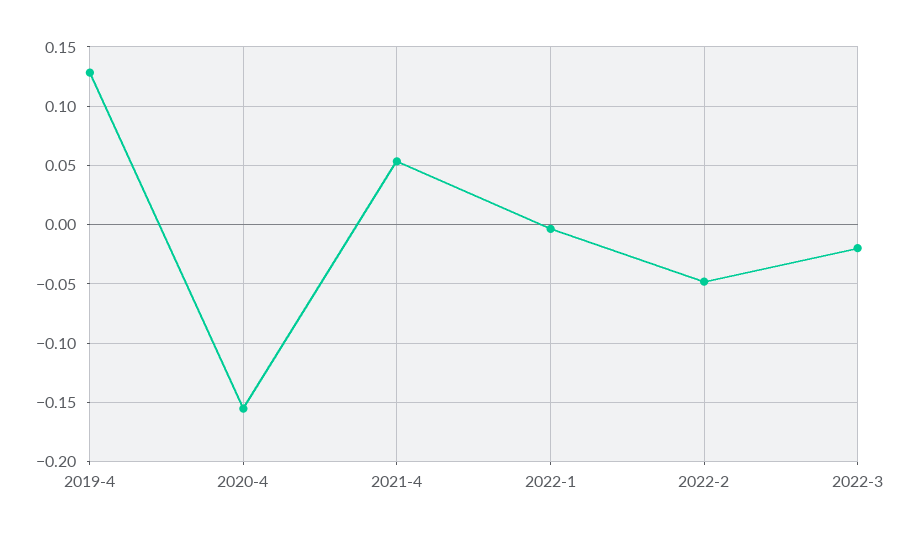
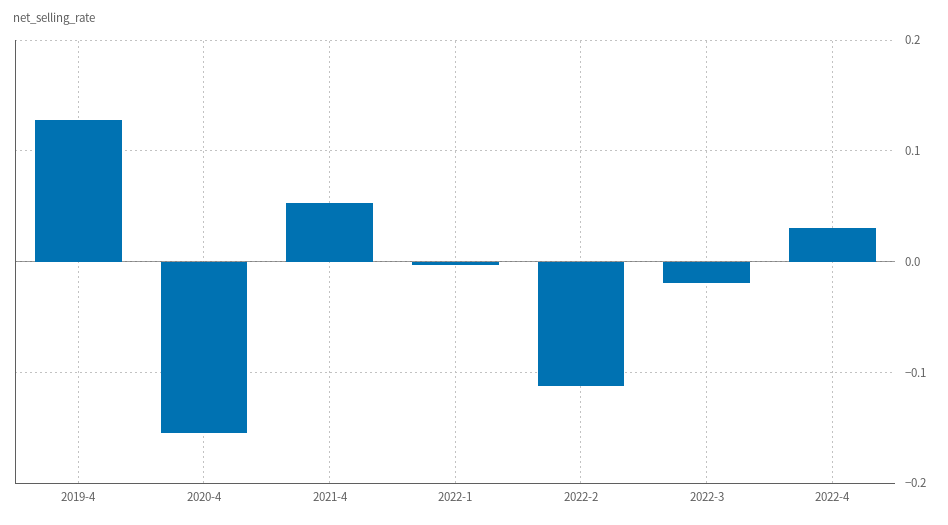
2022-2: -0.05 -> -0.11
2022-4: none -> 0.03

